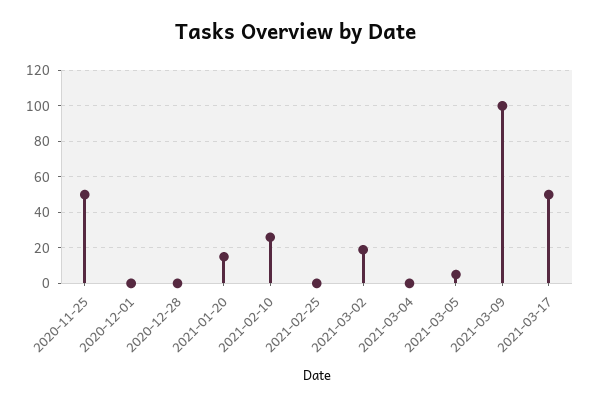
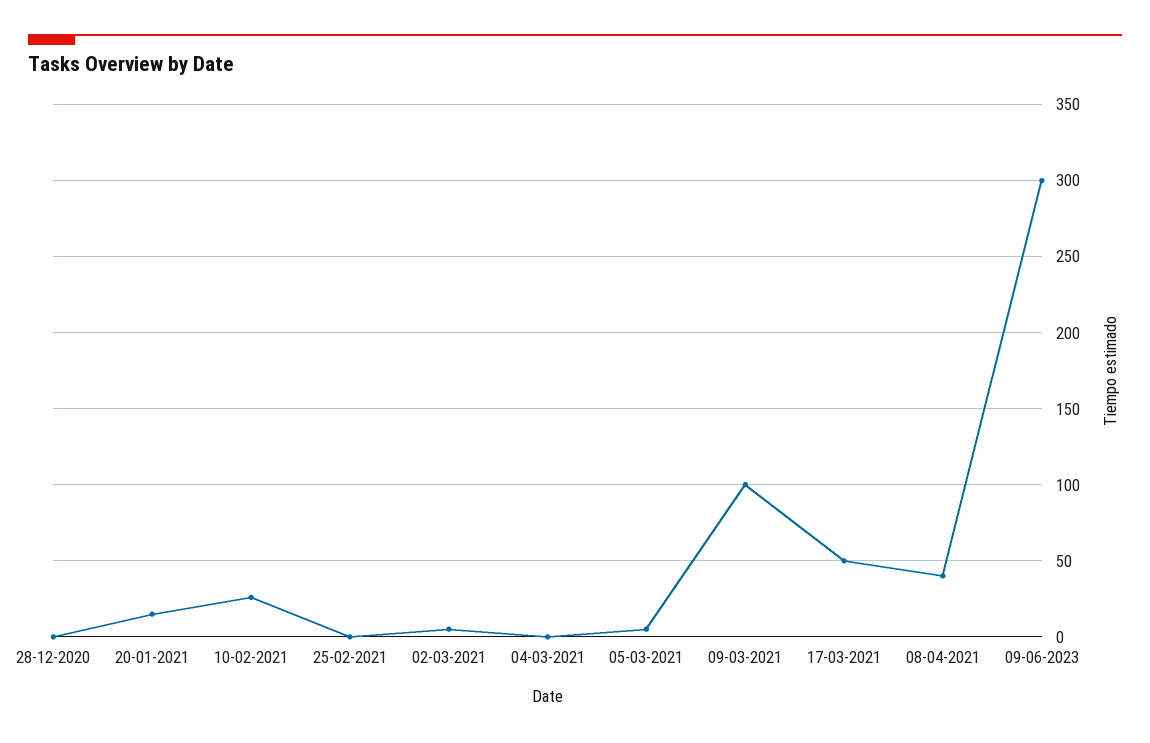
2020-11-25: 50 -> none
2020-12-01: 0 -> none
2021-03-02: 20 -> 5
08-04-2021: none -> 40
09-06-2023: none -> 300

